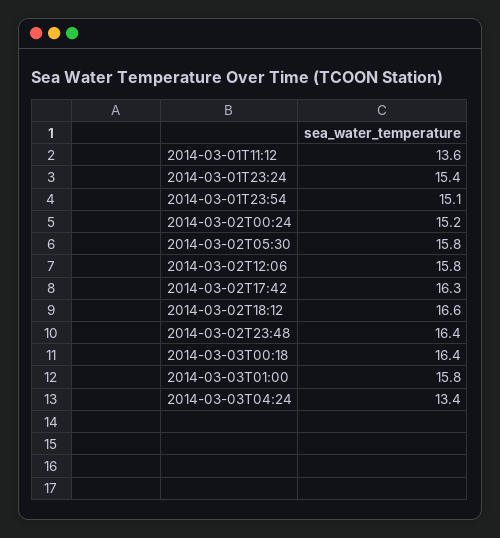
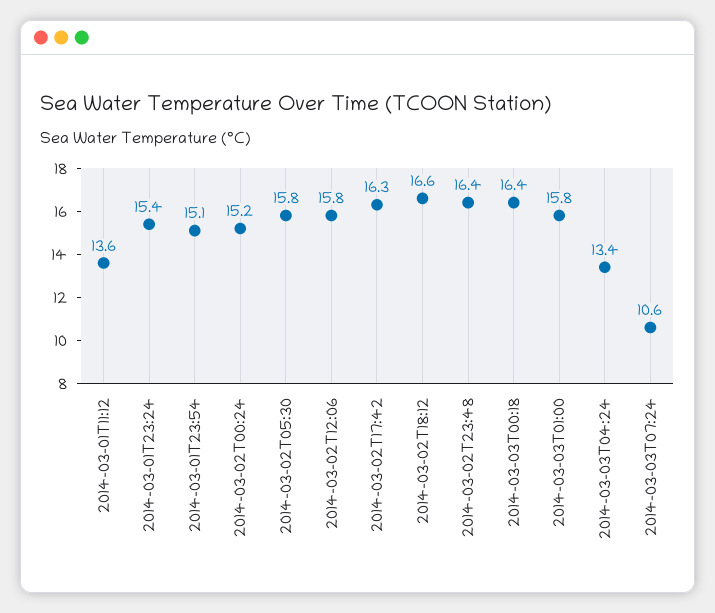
2014-03-03T07:24: none -> 10.6

